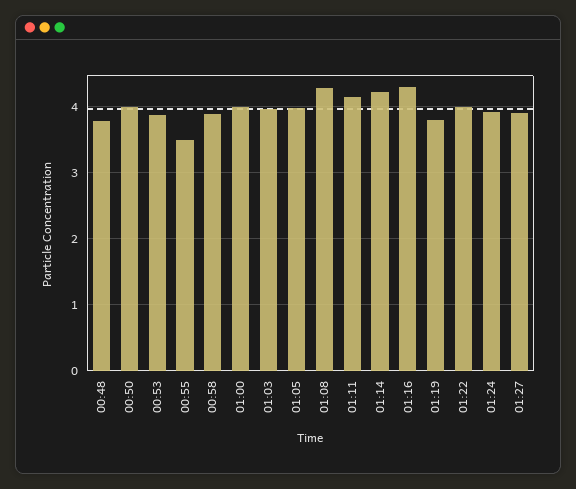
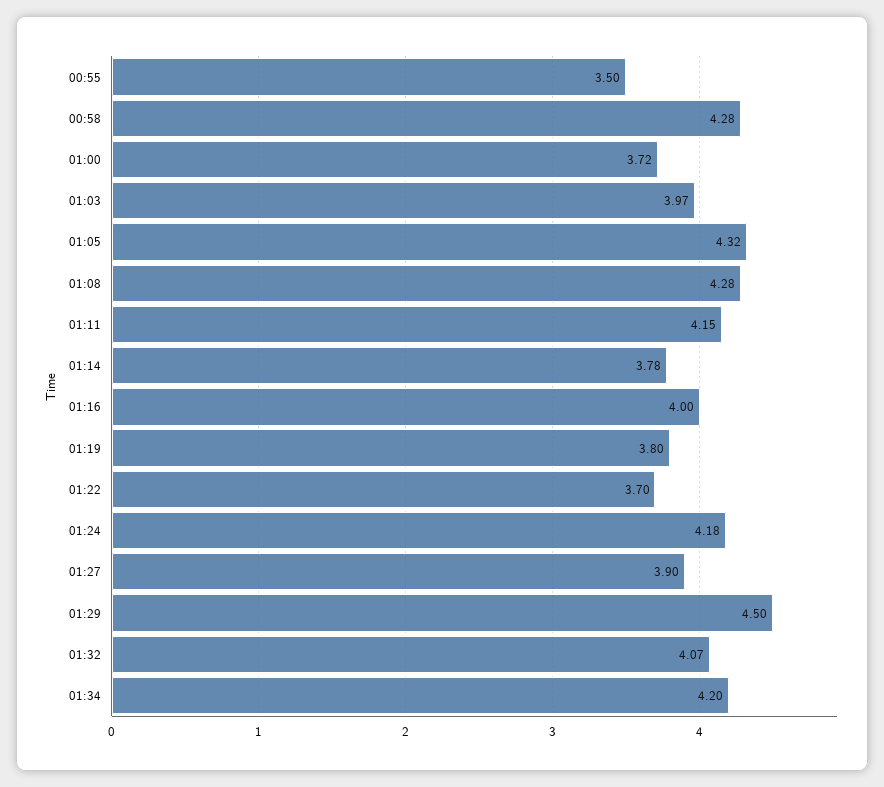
00:48: 3.8 -> none
00:50: 4 -> none
00:53: 3.9 -> none
00:58: 3.9 -> 4.28
01:00: 4 -> 3.72
01:05: 4 -> 4.32
01:14: 4.2 -> 3.78
01:16: 4.3 -> 4
01:22: 4 -> 3.7
01:24: 3.9 -> 4.18
01:29: none -> 4.5
01:32: none -> 4.07
01:34: none -> 4.2

